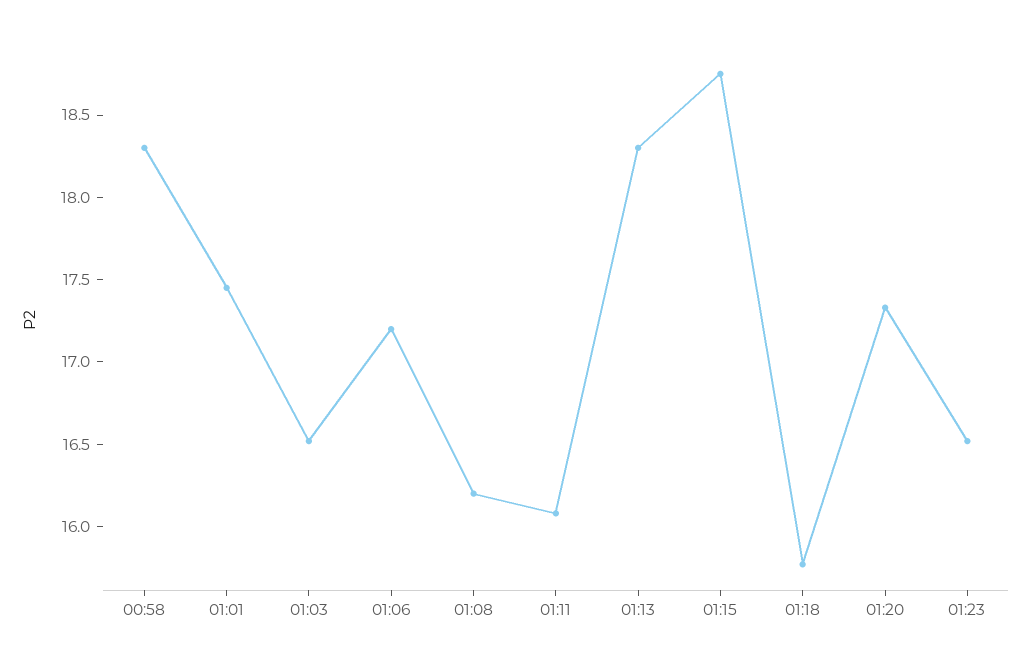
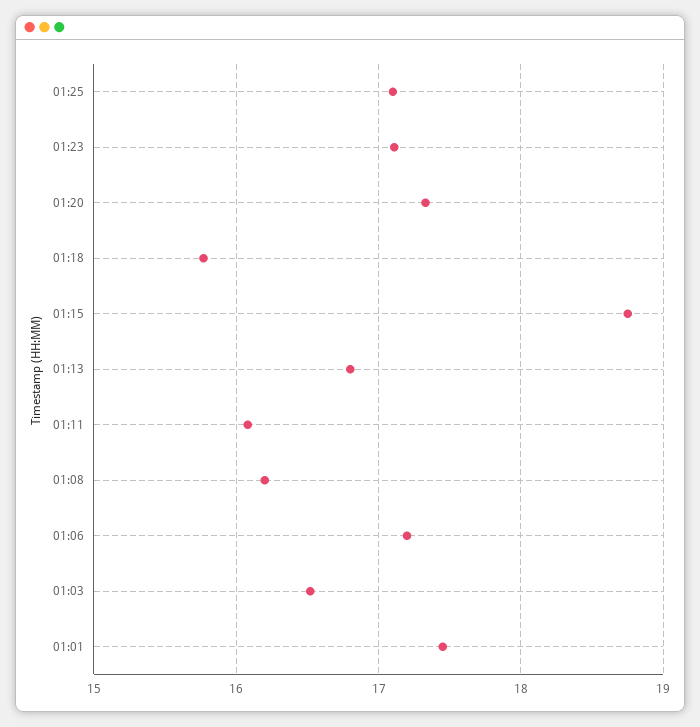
00:58: 18.3 -> none
01:13: 18.3 -> 16.8
01:23: 16.5 -> 17.1
01:25: none -> 17.1

